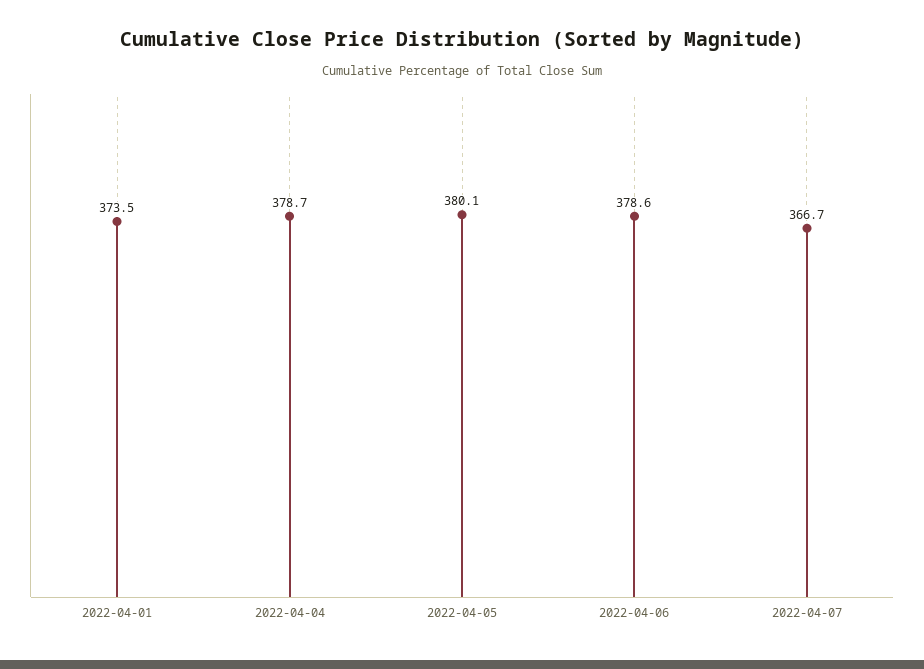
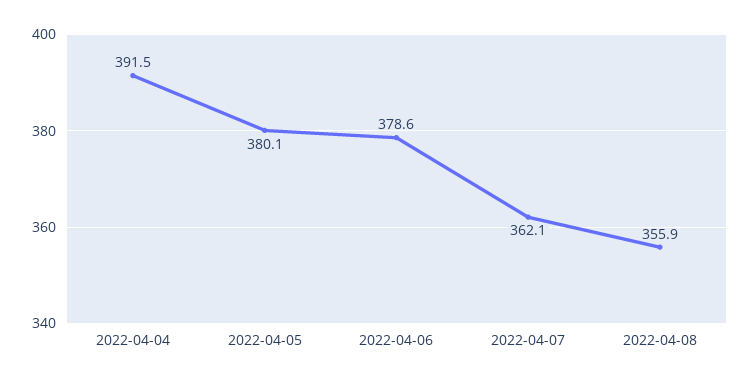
2022-04-01: 373.5 -> none
2022-04-04: 378.7 -> 391.5
2022-04-07: 366.7 -> 362.1
2022-04-08: none -> 355.9

